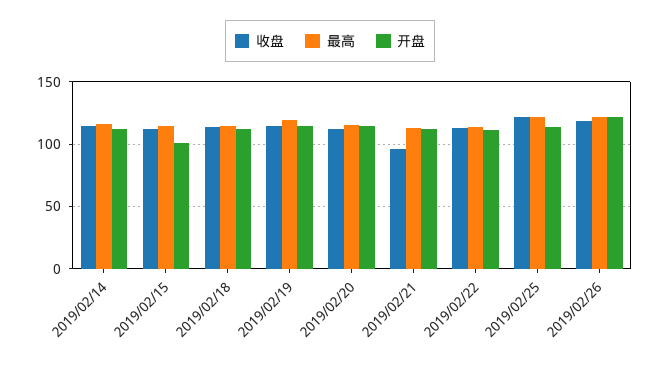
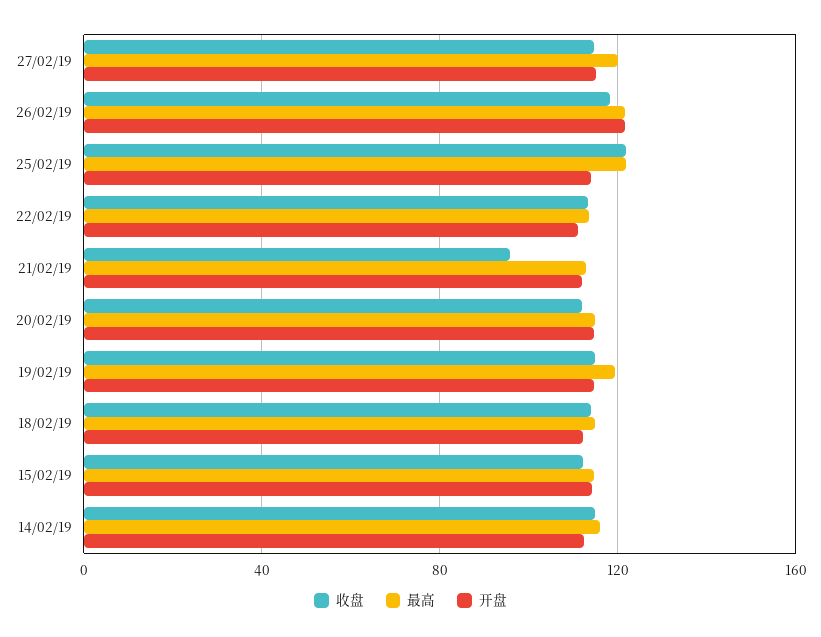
开盘, 2019/02/15: 100 -> 115
收盘, 27/02/19: none -> 115
最高, 27/02/19: none -> 120
开盘, 27/02/19: none -> 115

